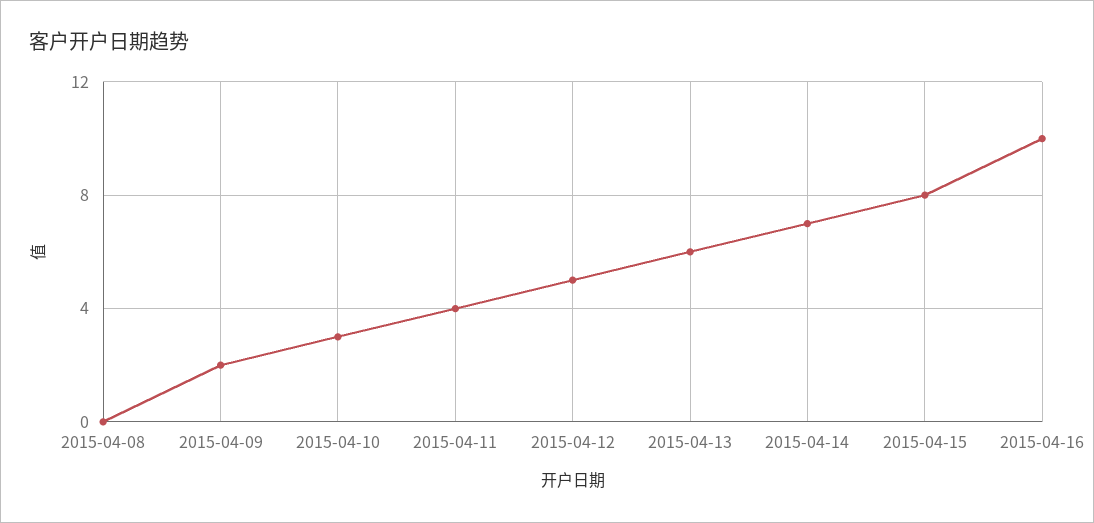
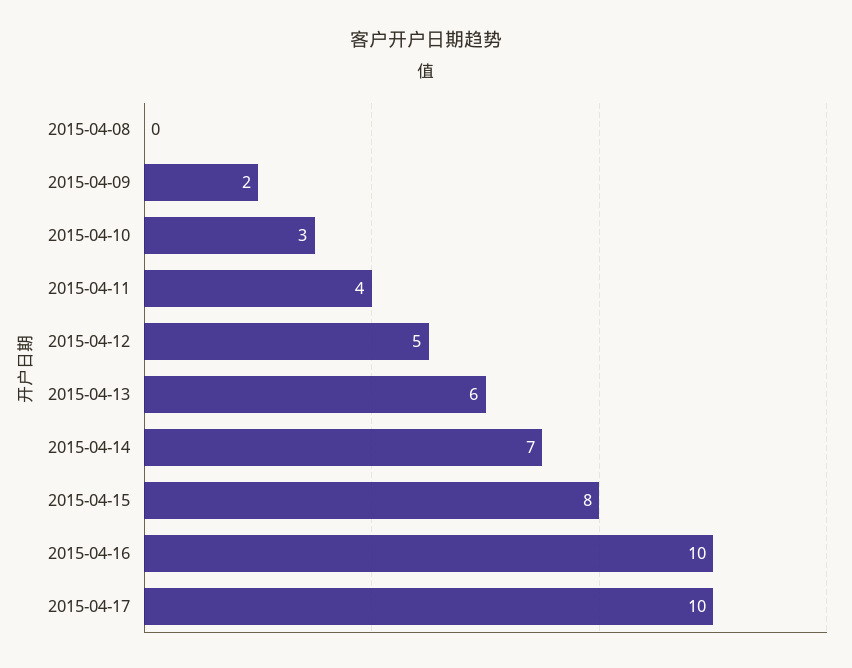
2015-04-17: none -> 10

